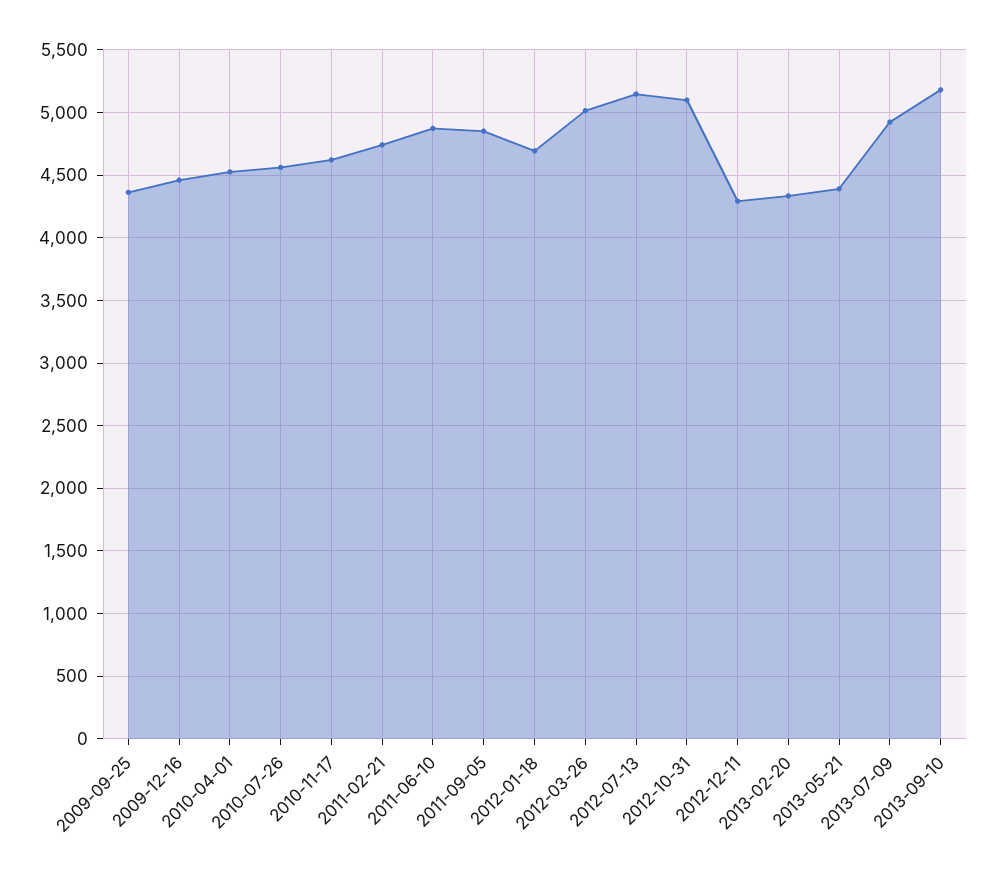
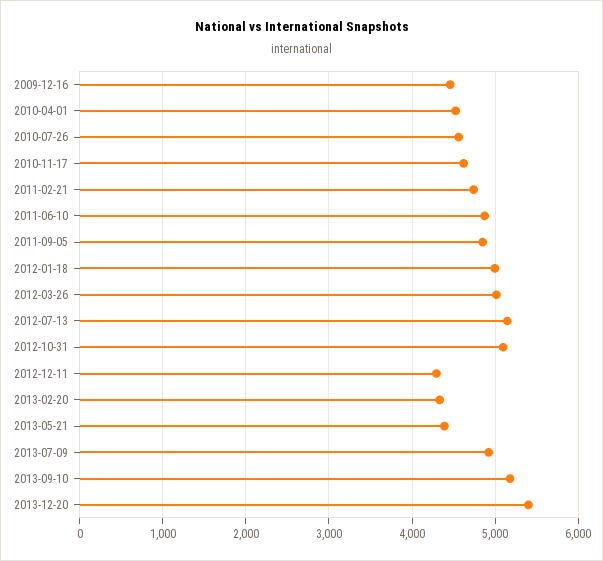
2009-09-25: 4350 -> none
2012-01-18: 4700 -> 5000
2013-12-20: none -> 5400

